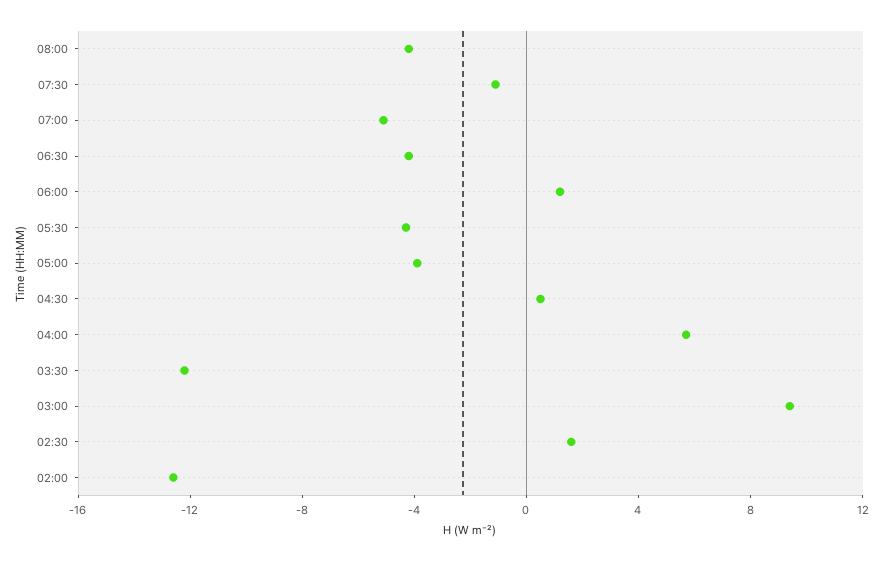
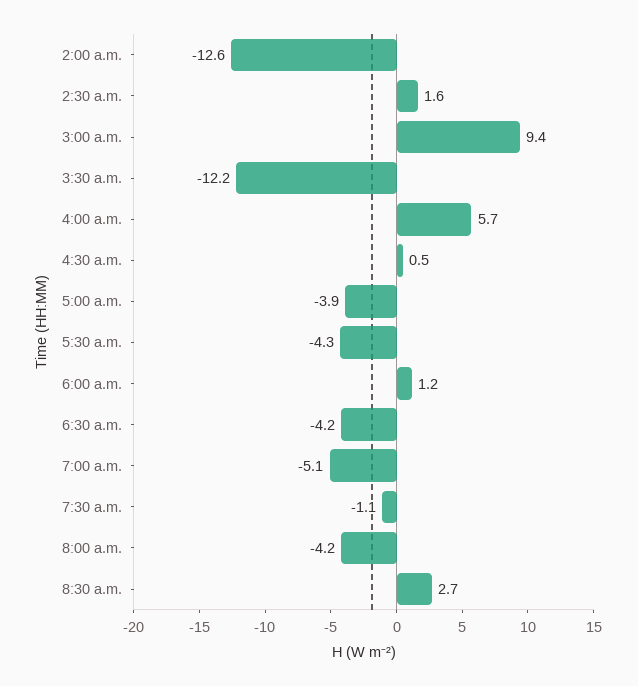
8:30 a.m.: none -> 2.7

